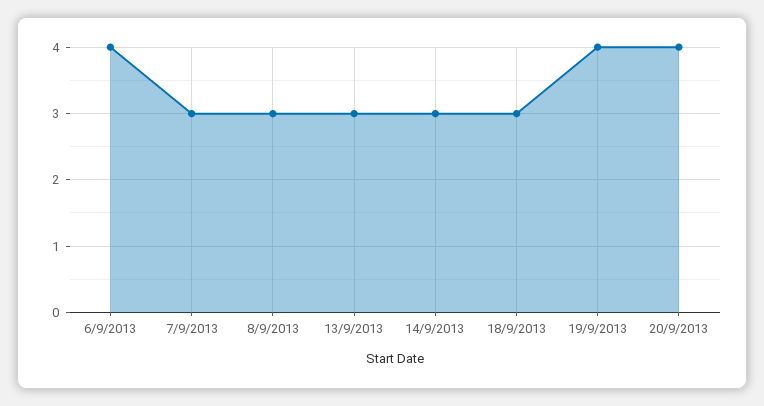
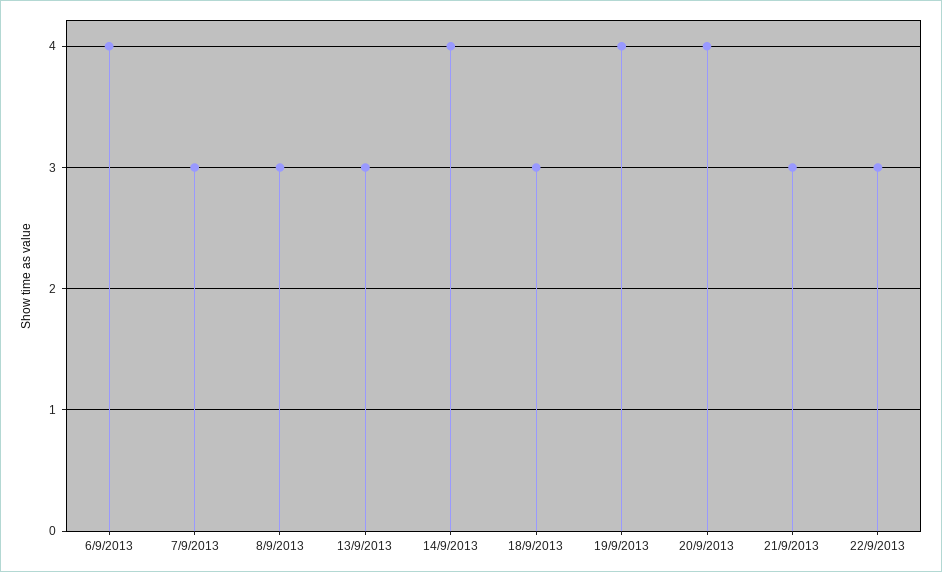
14/9/2013: 3 -> 4
21/9/2013: none -> 3
22/9/2013: none -> 3

